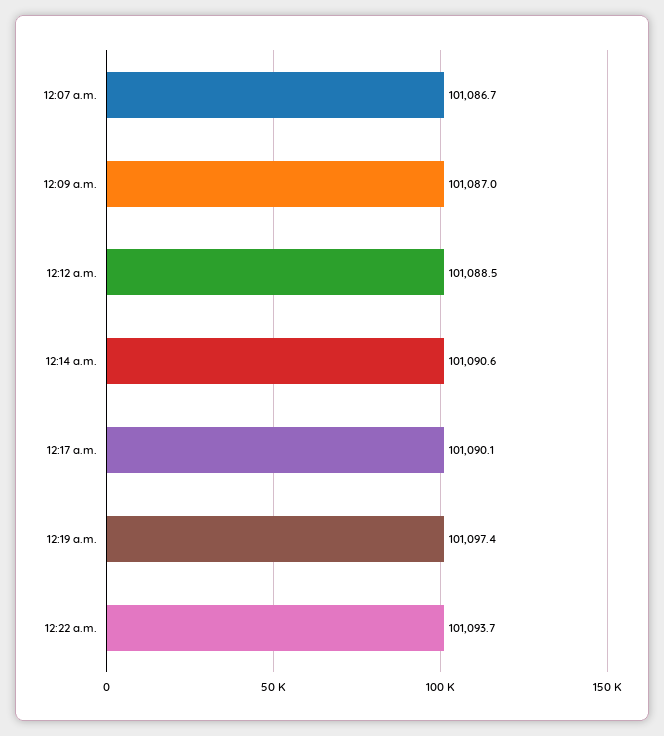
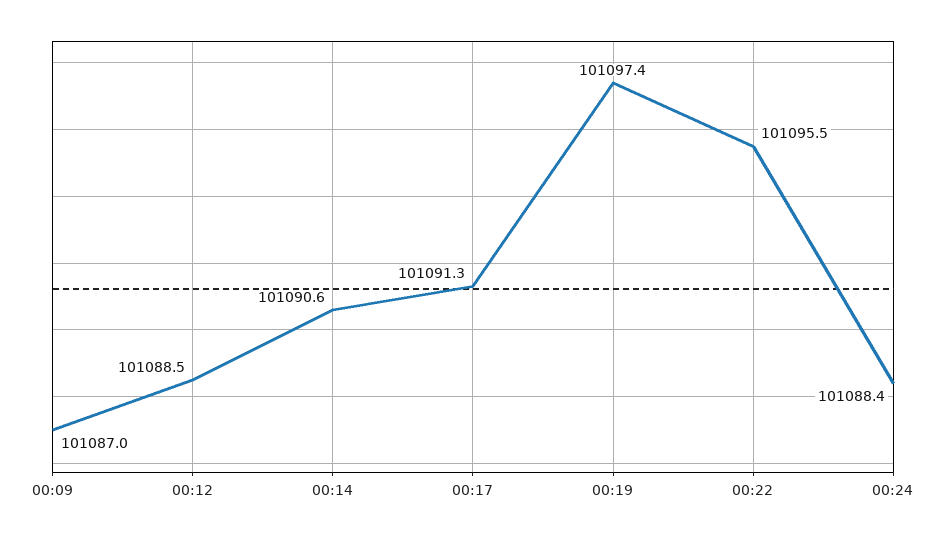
12:07 a.m.: 101086.7 -> none
12:17 a.m.: 101090.1 -> 101091.3
12:22 a.m.: 101093.7 -> 101095.5
00:24: none -> 101088.4

